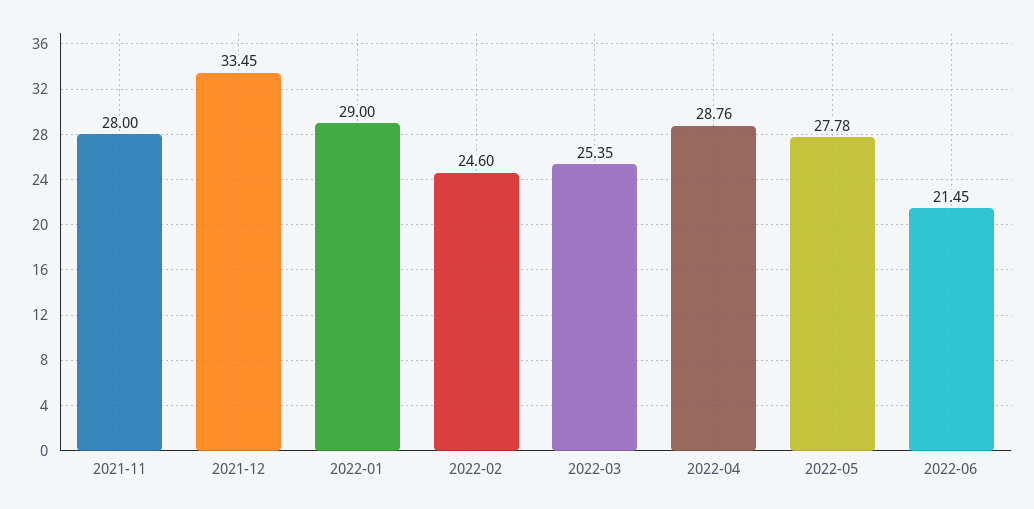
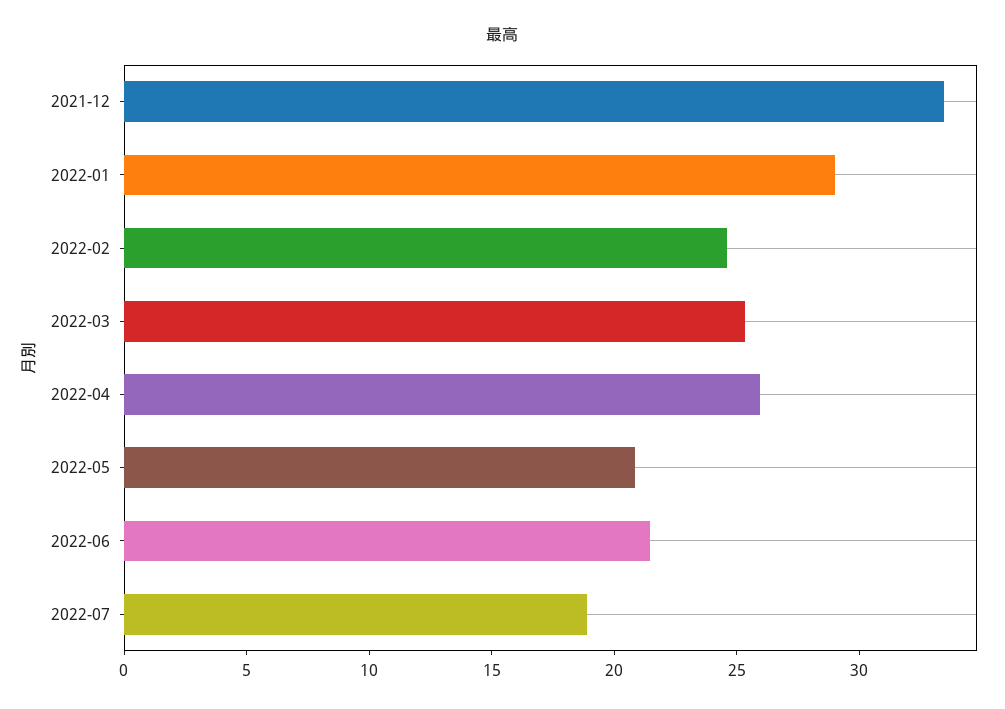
2021-11: 28 -> none
2022-04: 28.76 -> 26
2022-05: 27.78 -> 21
2022-07: none -> 19

